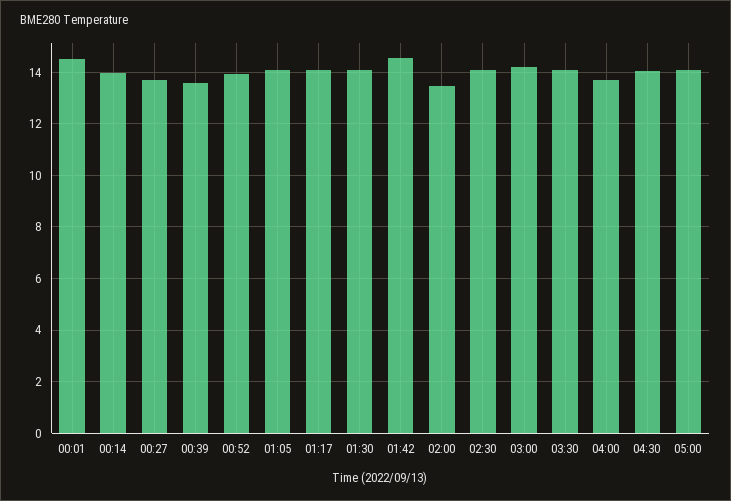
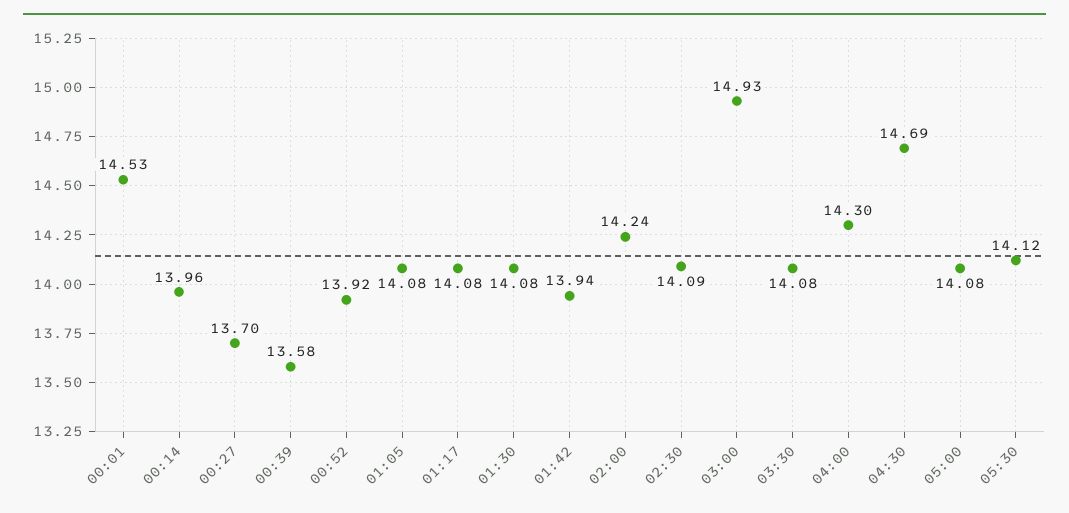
01:42: 14.5 -> 13.94
02:00: 13.5 -> 14.24
03:00: 14.25 -> 14.93
04:00: 13.75 -> 14.3
04:30: 14 -> 14.69
05:30: none -> 14.12

